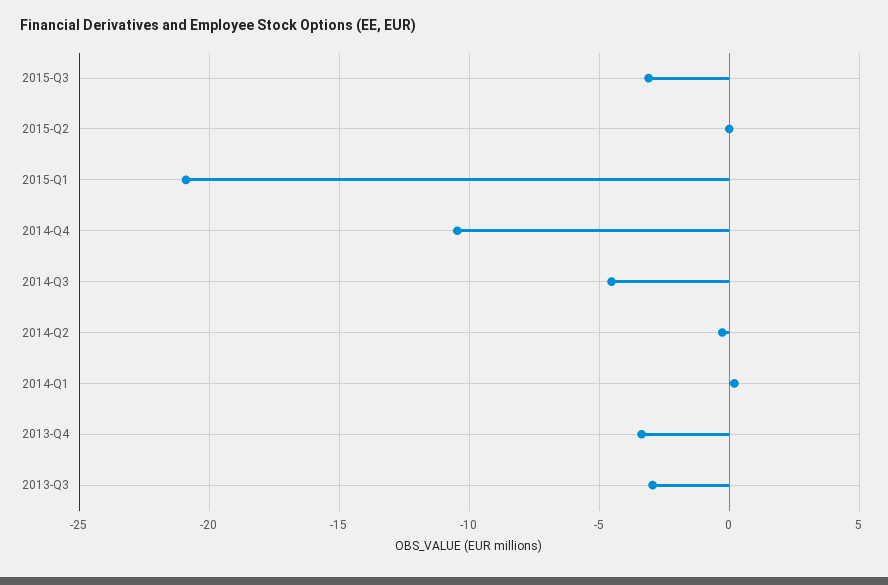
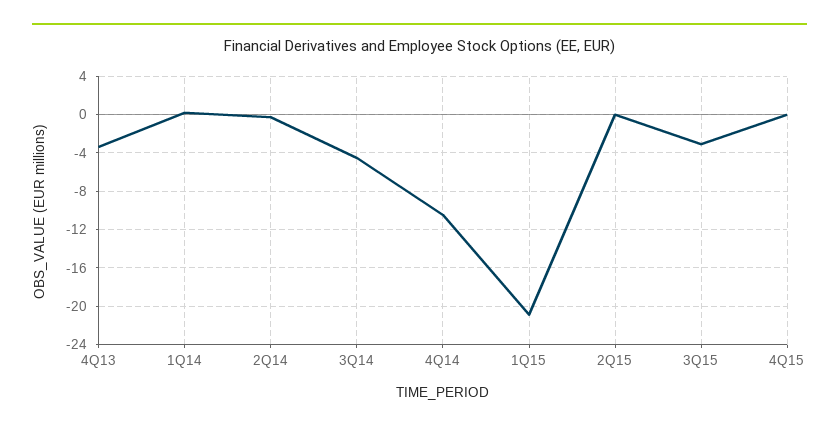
2013-Q3: -3 -> none
4Q15: none -> 0

